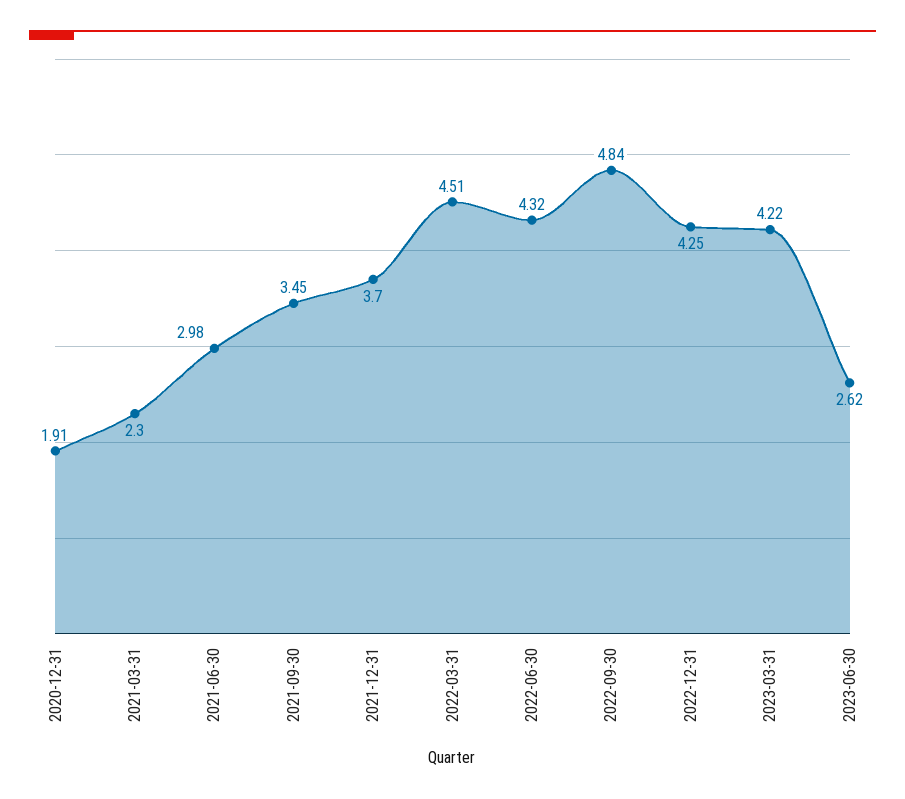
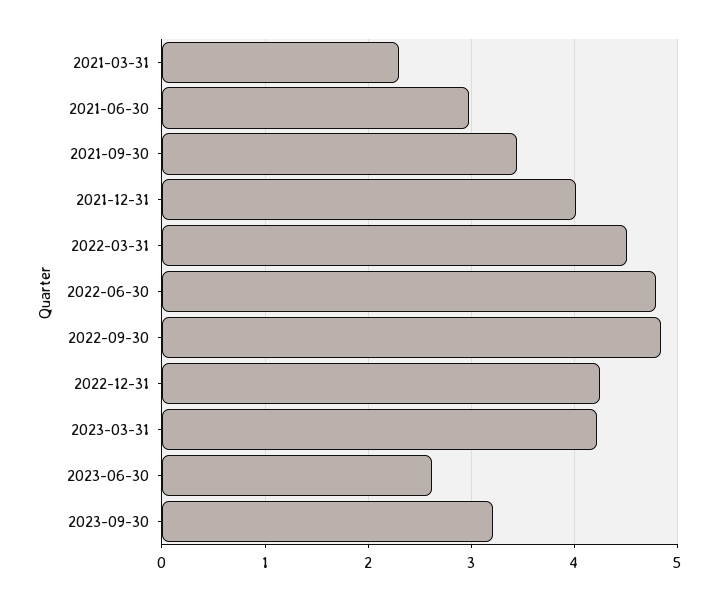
2020-12-31: 1.91 -> none
2021-12-31: 3.7 -> 4
2022-06-30: 4.32 -> 4.8
2023-09-30: none -> 3.2

